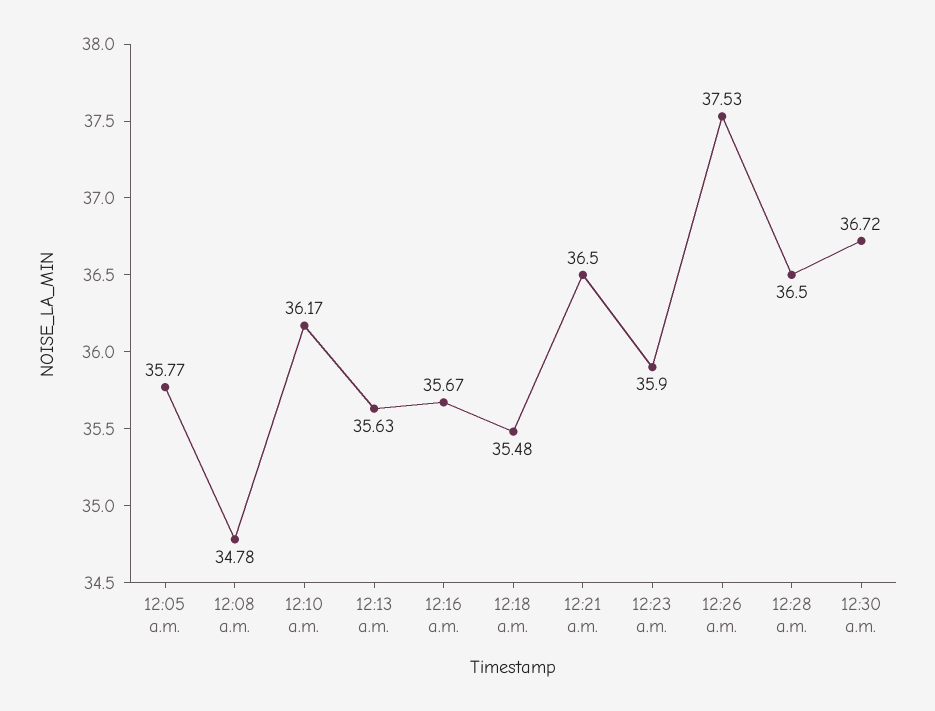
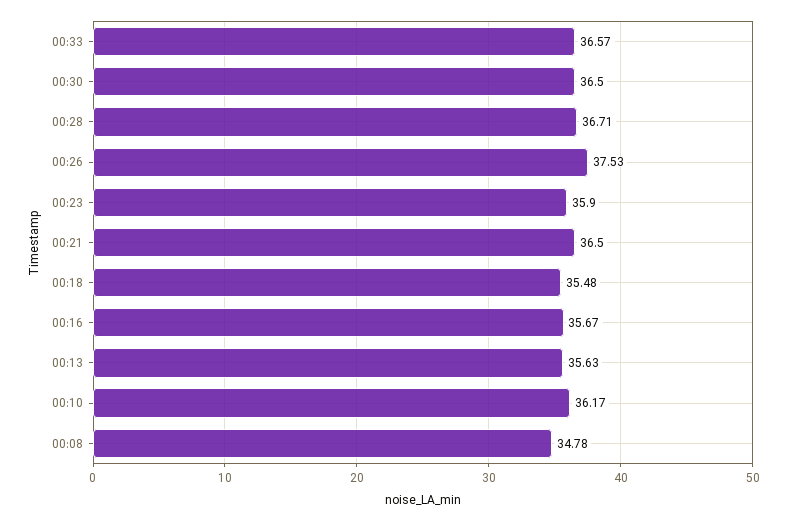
12:05 a.m.: 35.77 -> none
12:28 a.m.: 36.5 -> 36.71
12:30 a.m.: 36.72 -> 36.5
00:33: none -> 36.57

